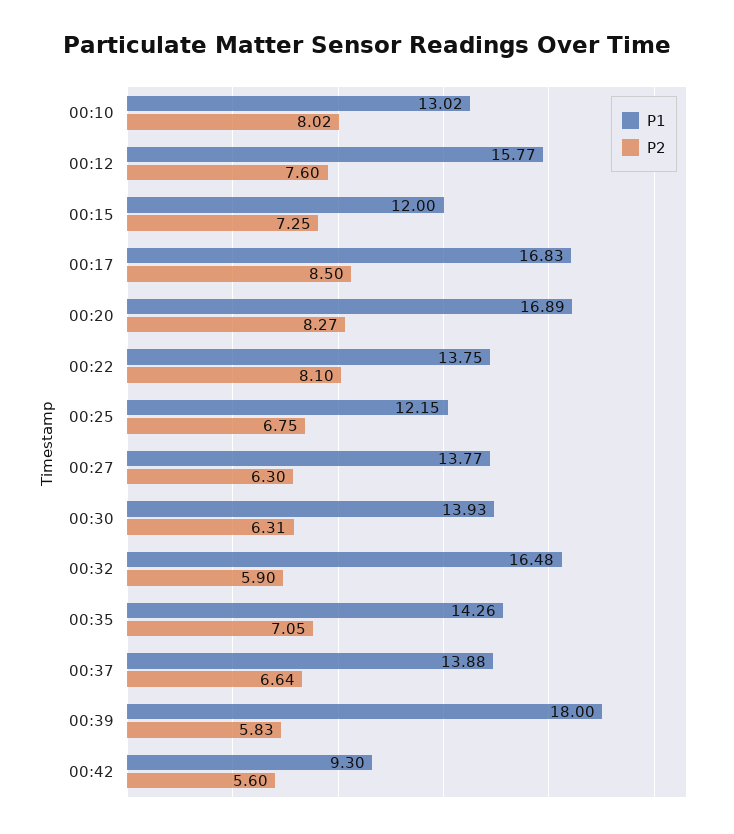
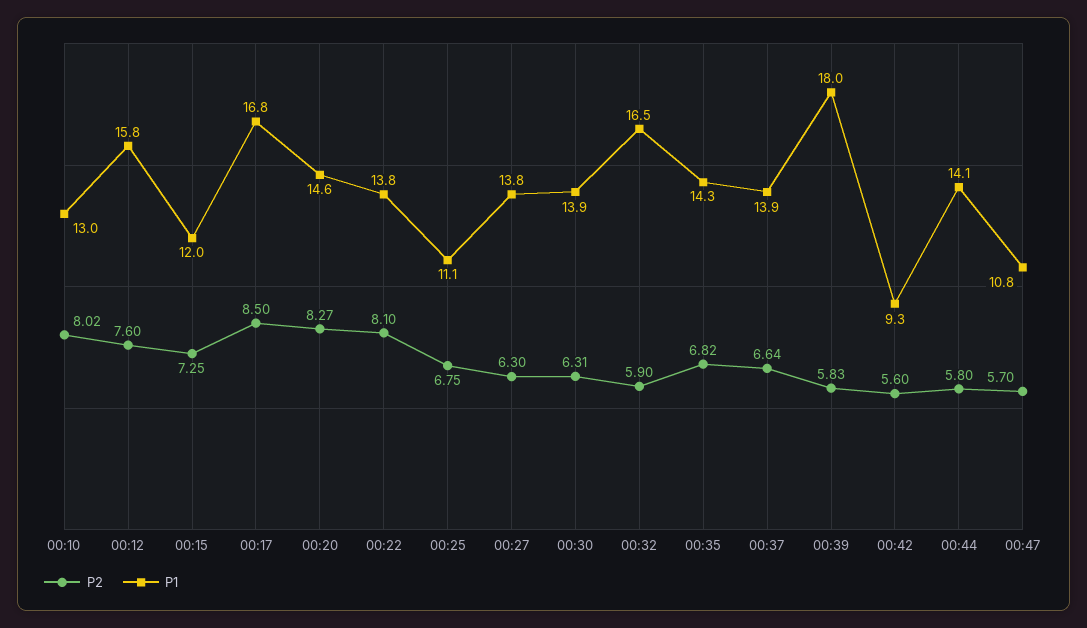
P1, 00:20: 16.89 -> 14.6
P1, 00:25: 12.15 -> 11.1
P2, 00:35: 7.05 -> 6.82
P2, 00:44: none -> 5.8
P1, 00:44: none -> 14.1
P2, 00:47: none -> 5.7
P1, 00:47: none -> 10.8

